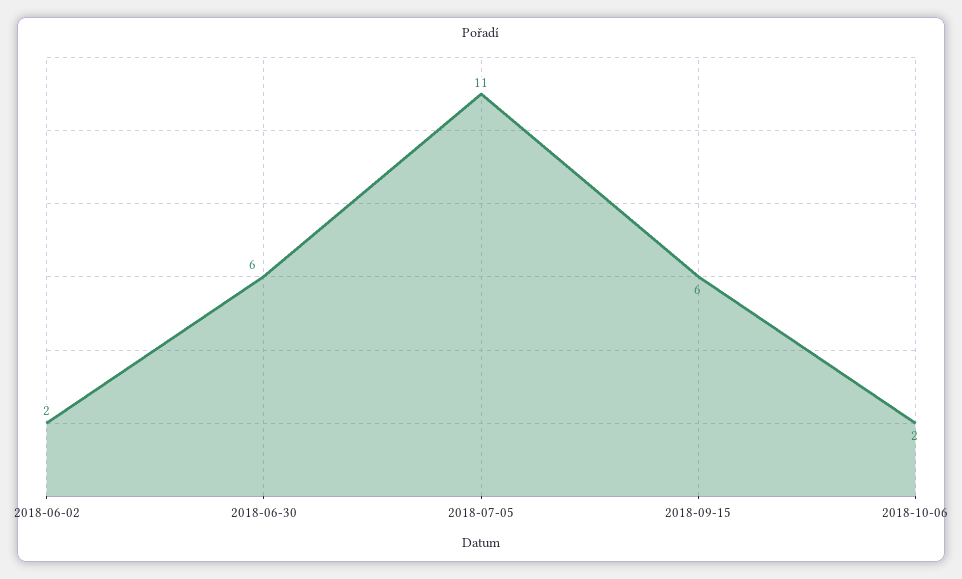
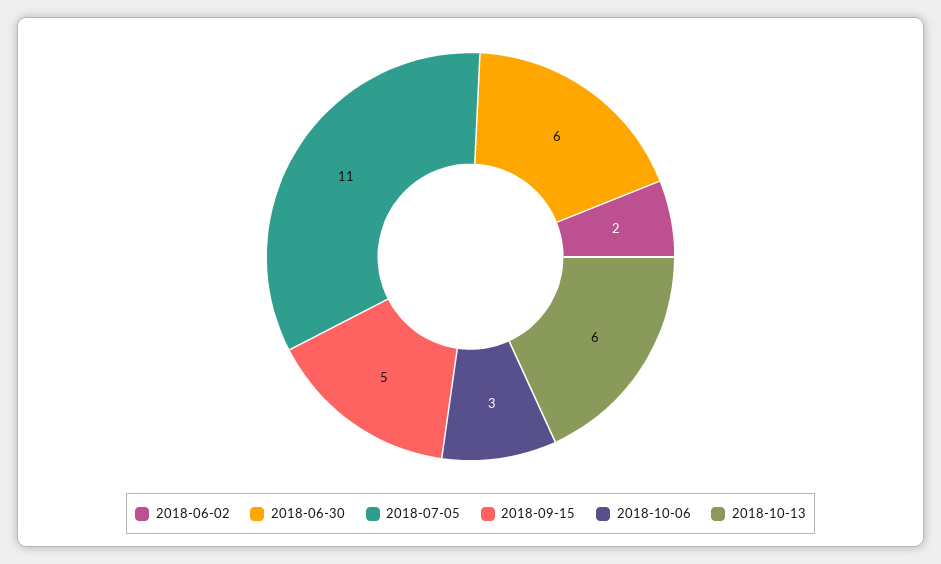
2018-09-15: 6 -> 5
2018-10-06: 2 -> 3
2018-10-13: none -> 6

